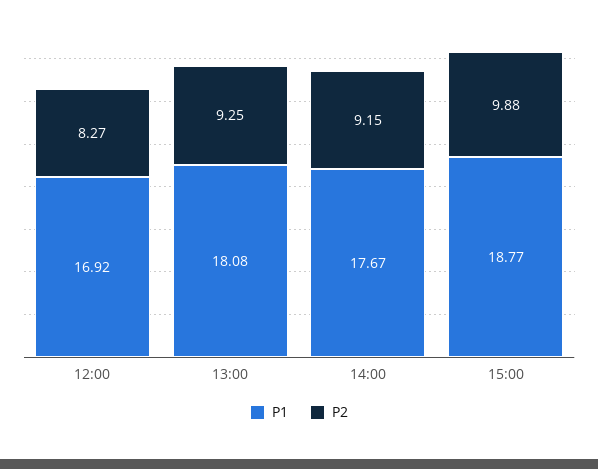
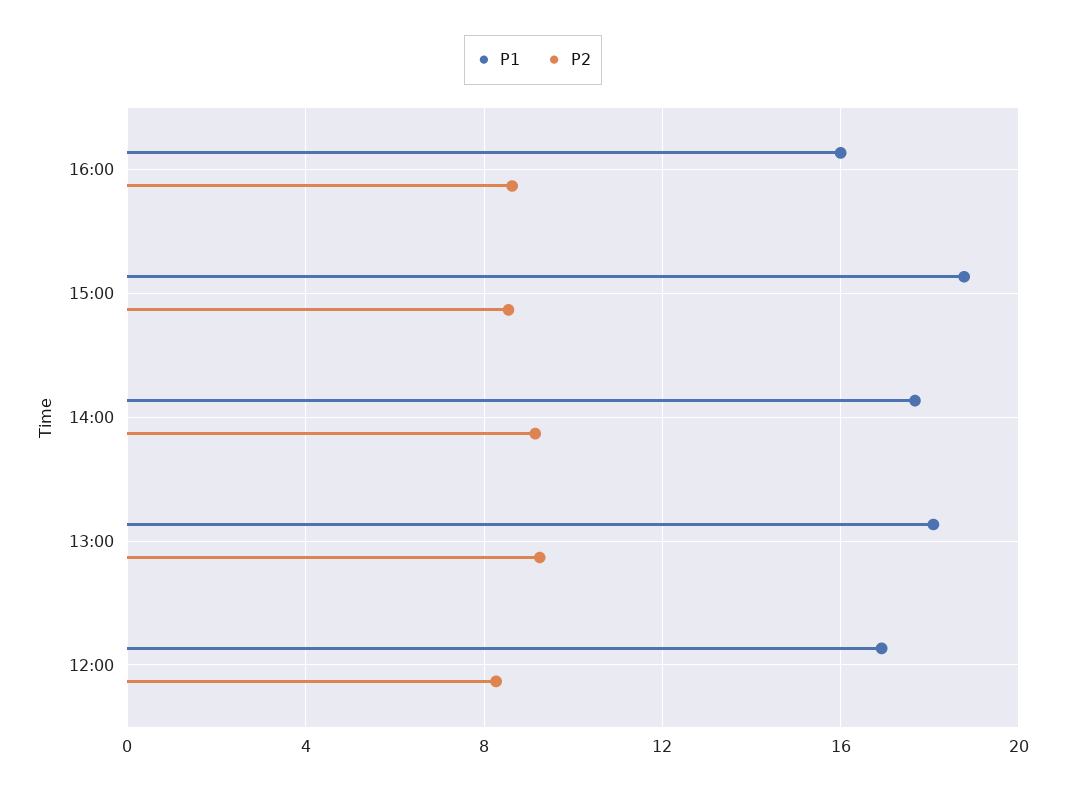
P2, 15:00: 9.88 -> 8.5
P1, 16:00: none -> 16
P2, 16:00: none -> 8.5

